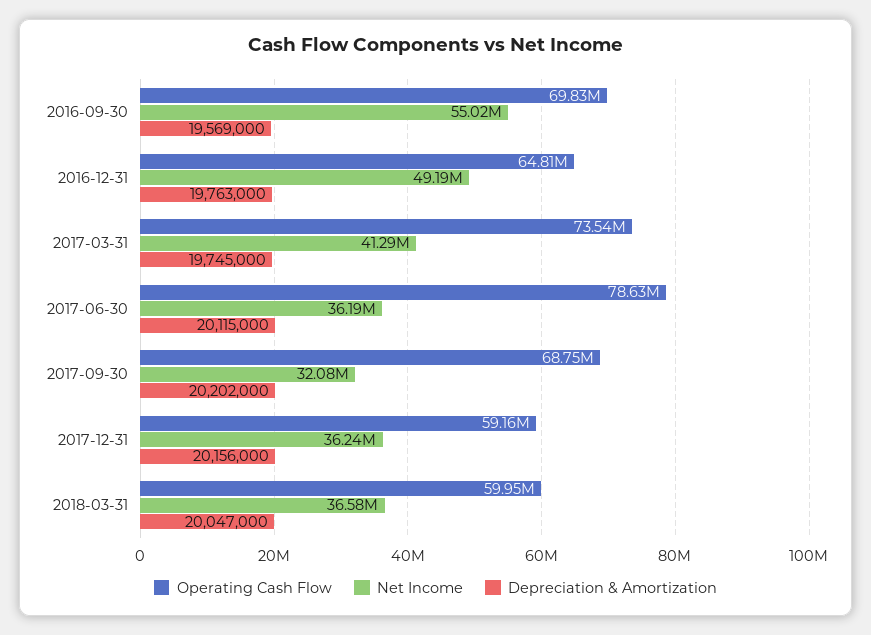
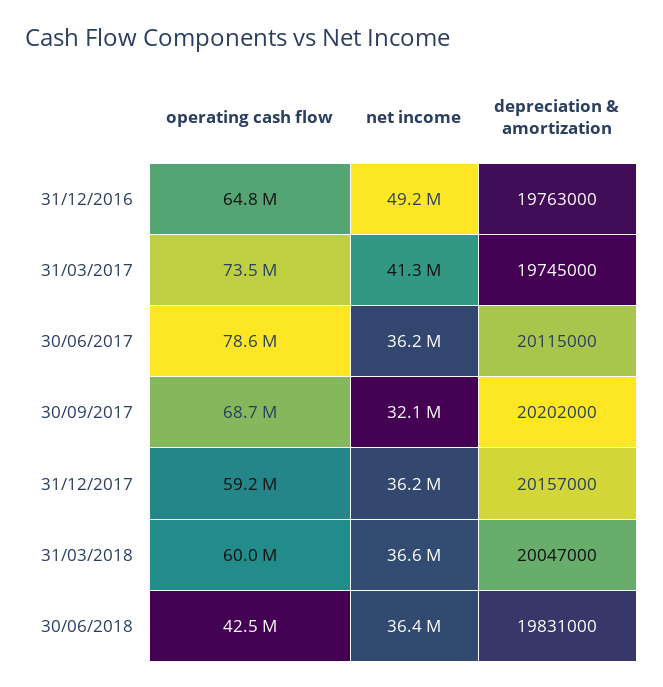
Operating Cash Flow, 2016-09-30: 69830000 -> none
Net Income, 2016-09-30: 55020000 -> none
Depreciation & Amortization, 2016-09-30: 19569000 -> none
Depreciation & Amortization, 2017-12-31: 20156000 -> 20157000
Operating Cash Flow, 30/06/2018: none -> 42500000
Net Income, 30/06/2018: none -> 36400000
Depreciation & Amortization, 30/06/2018: none -> 19831000

